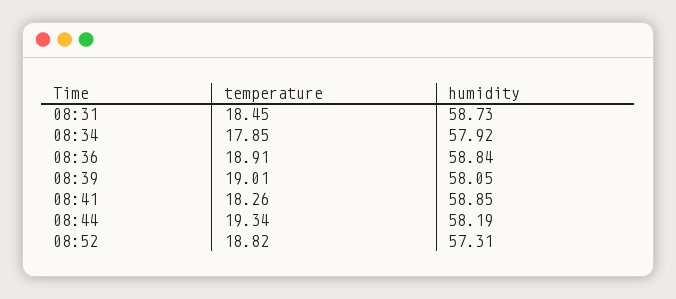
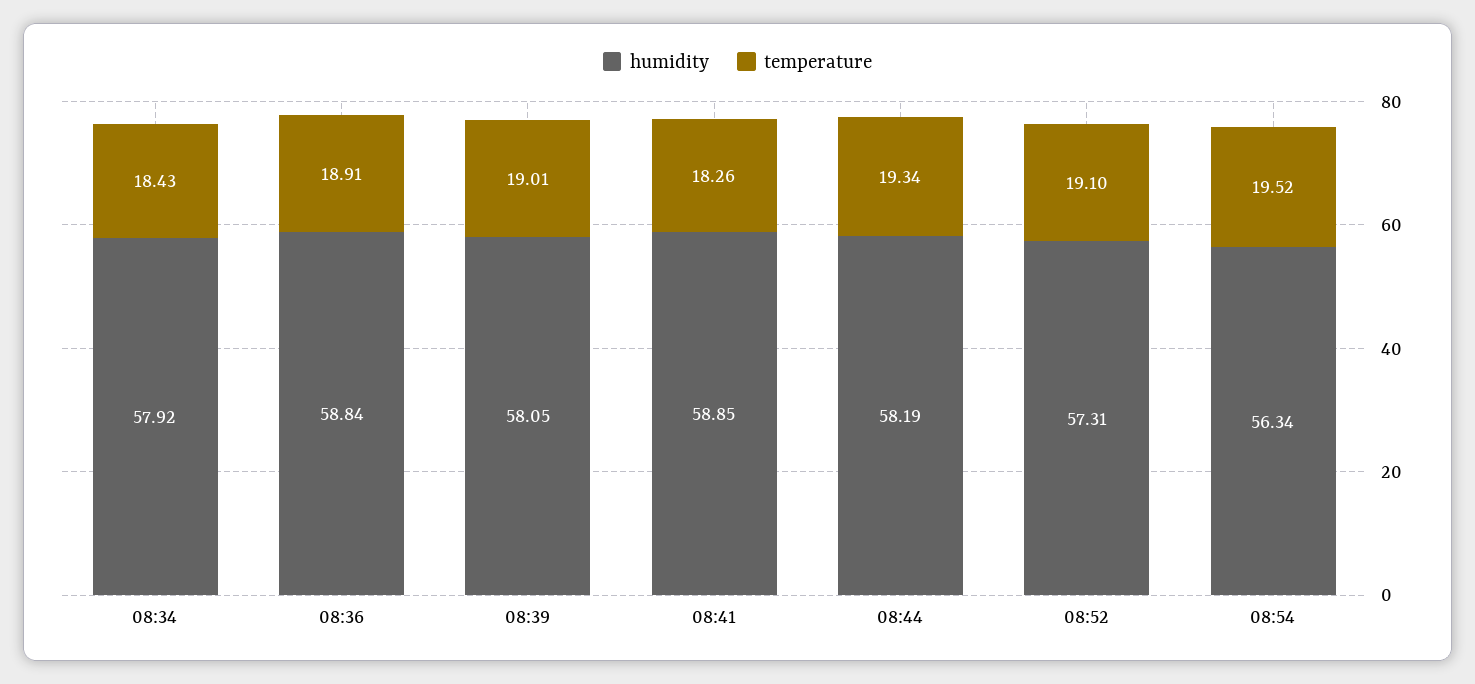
temperature, 08:31: 18.45 -> none
humidity, 08:31: 58.73 -> none
temperature, 08:34: 17.85 -> 18.43
temperature, 08:52: 18.82 -> 19.1
humidity, 08:54: none -> 56.34
temperature, 08:54: none -> 19.52

